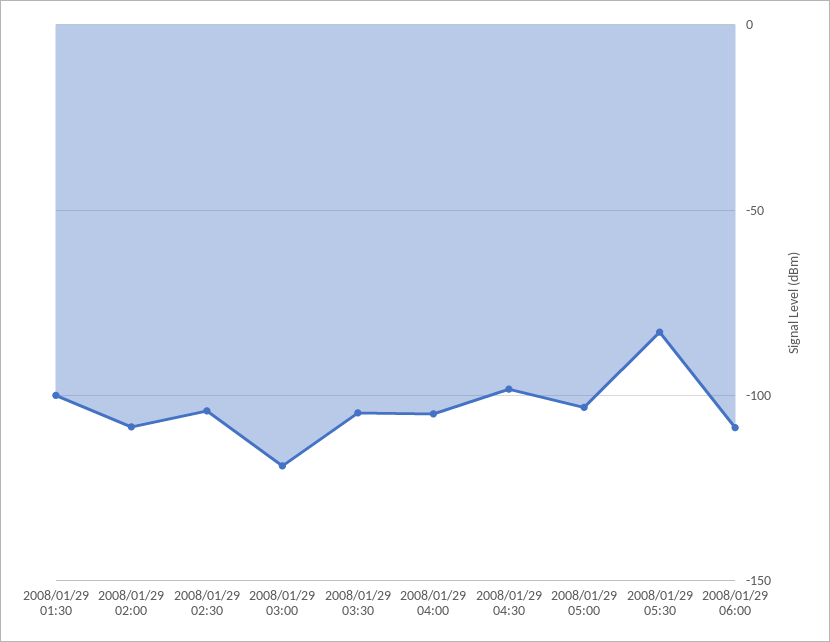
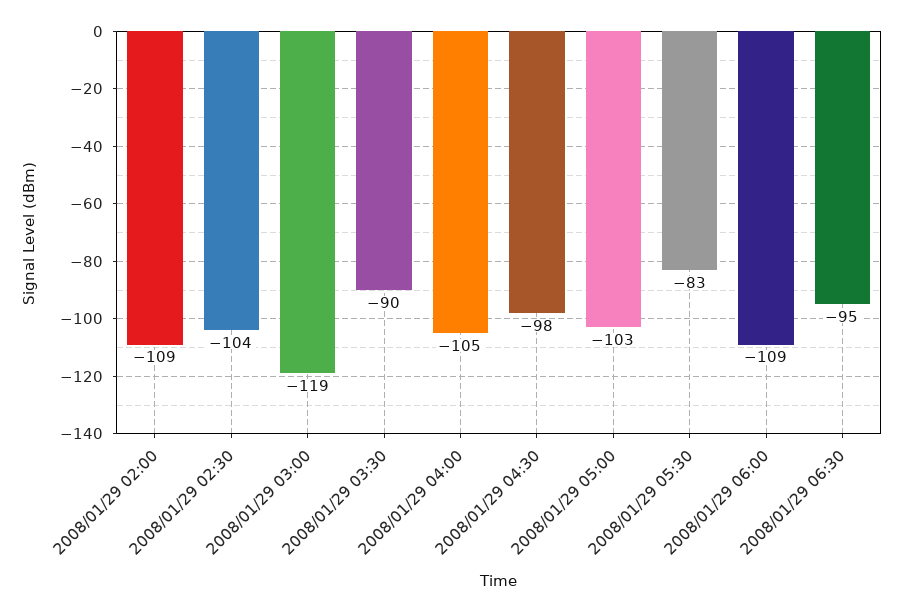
2008/01/29 01:30: -100 -> none
2008/01/29 03:30: -105 -> -90
2008/01/29 06:30: none -> -95

